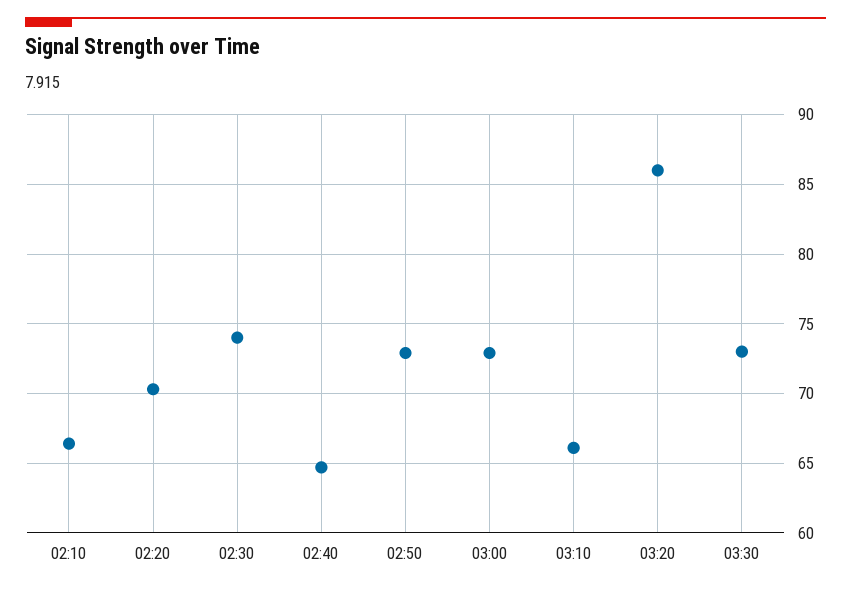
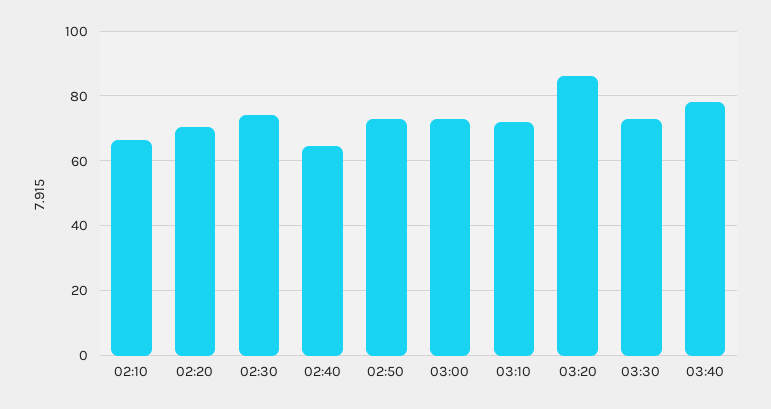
03:10: 66 -> 72
03:40: none -> 78

